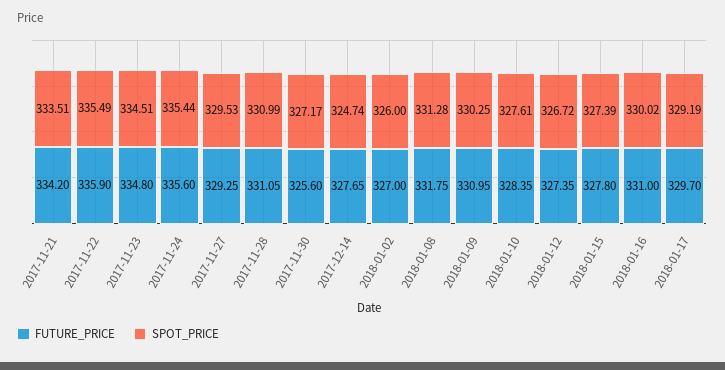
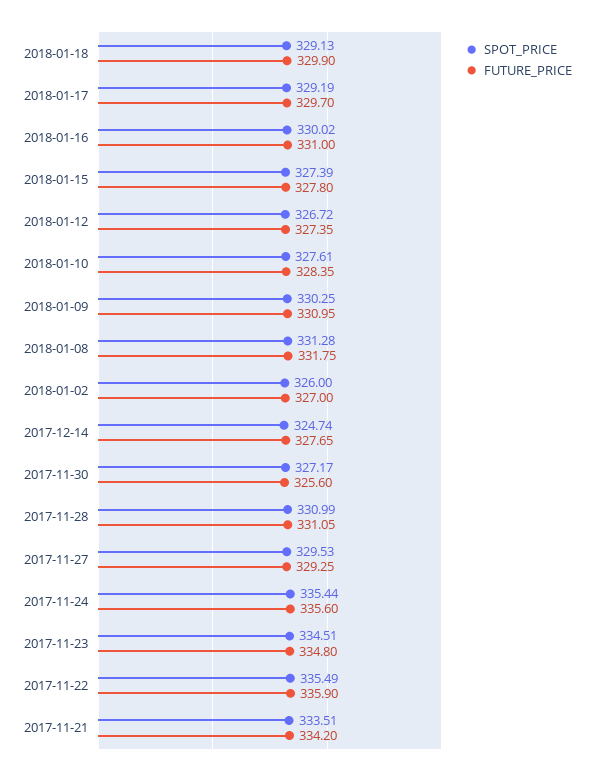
SPOT_PRICE, 2018-01-18: none -> 329.13
FUTURE_PRICE, 2018-01-18: none -> 329.9

